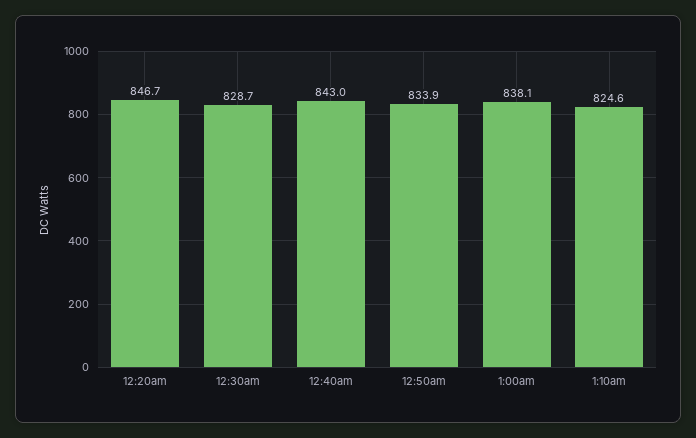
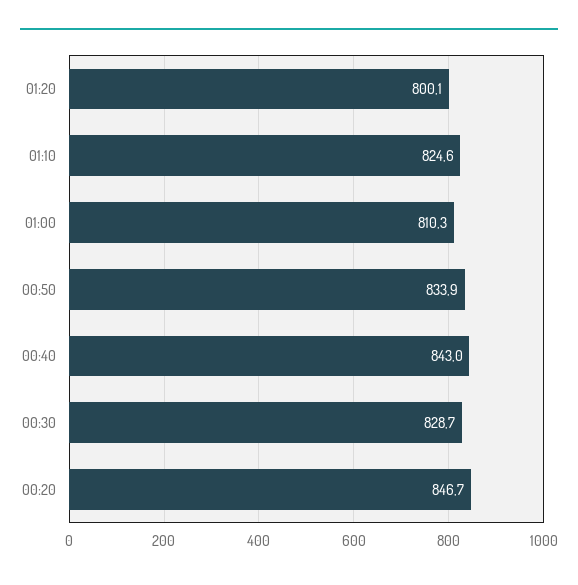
1:00am: 838.1 -> 810.3
01:20: none -> 800.1

